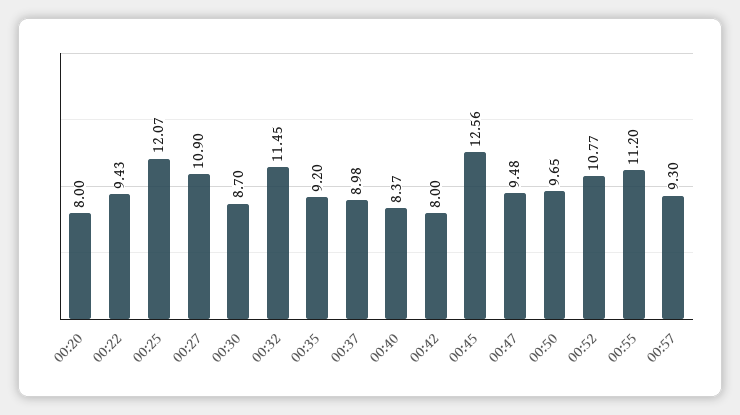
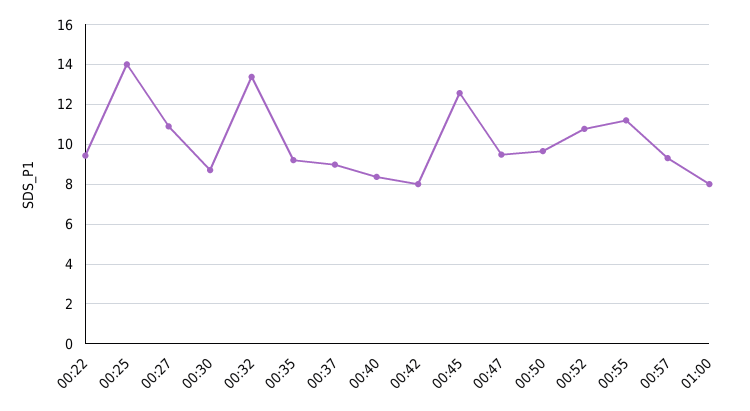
00:20: 8 -> none
00:25: 12.07 -> 14
00:32: 11.45 -> 13.5
01:00: none -> 8

